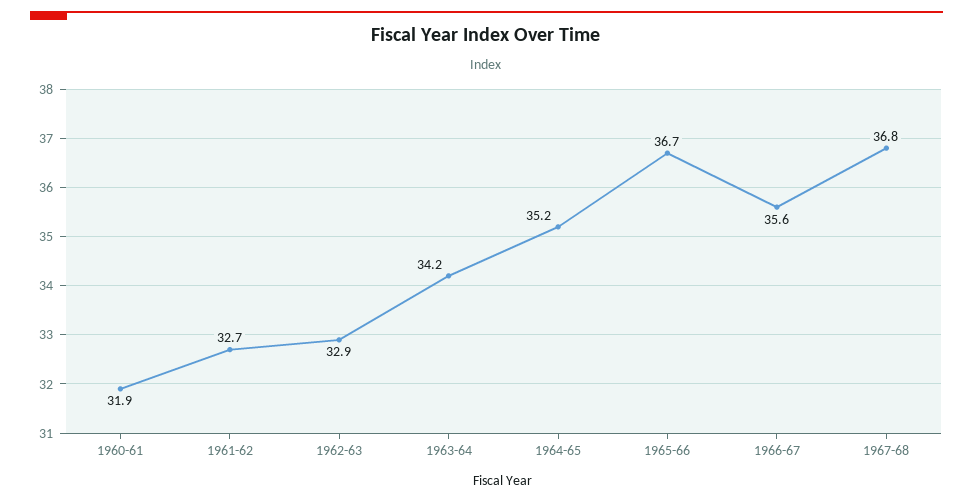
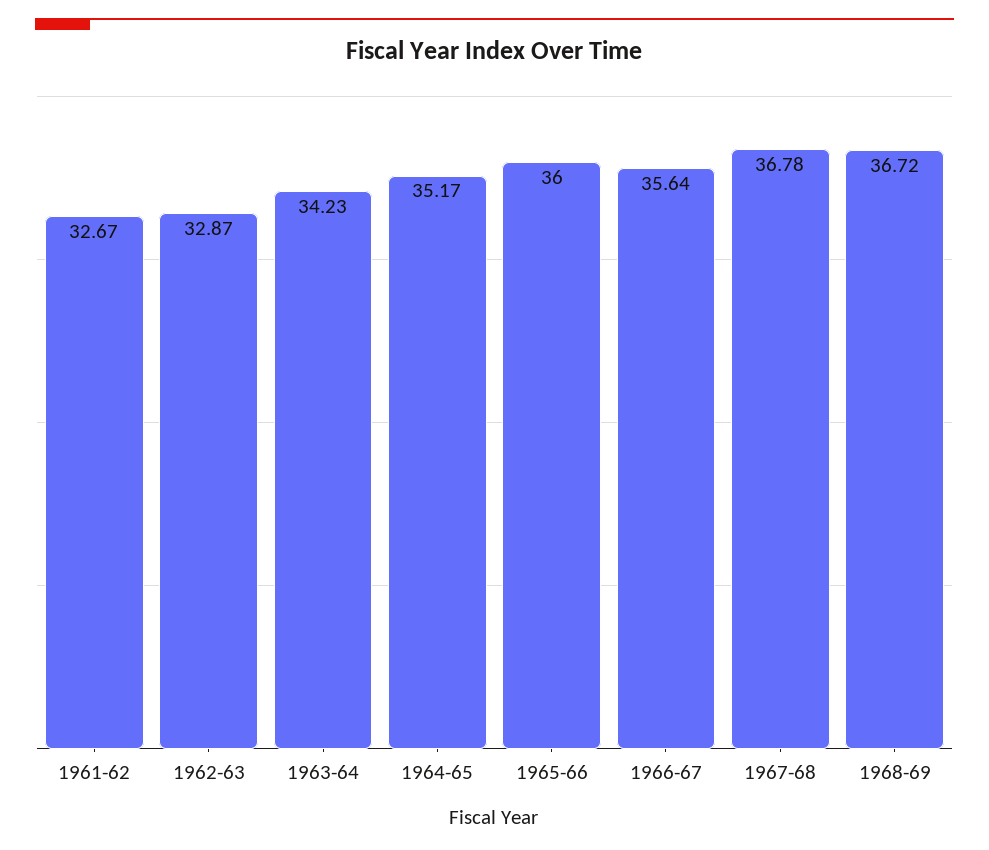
1960-61: 31.9 -> none
1965-66: 36.7 -> 36
1968-69: none -> 36.72

